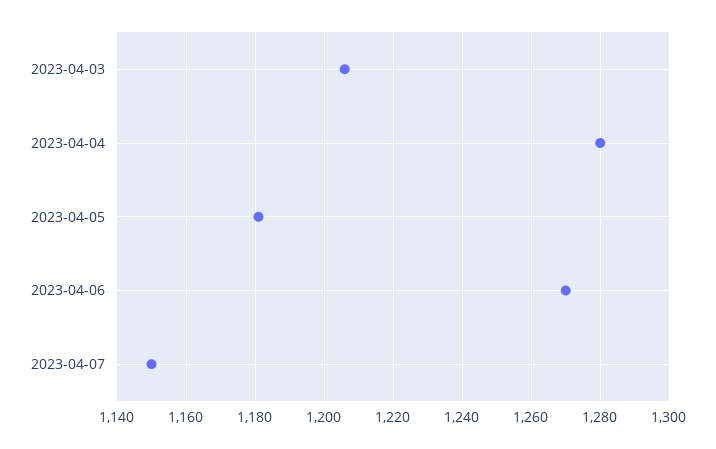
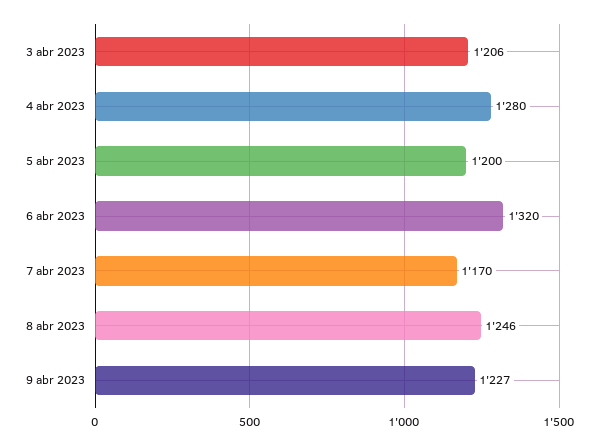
2023-04-05: 1180 -> 1200
2023-04-06: 1270 -> 1320
2023-04-07: 1150 -> 1170
8 abr 2023: none -> 1246
9 abr 2023: none -> 1227

